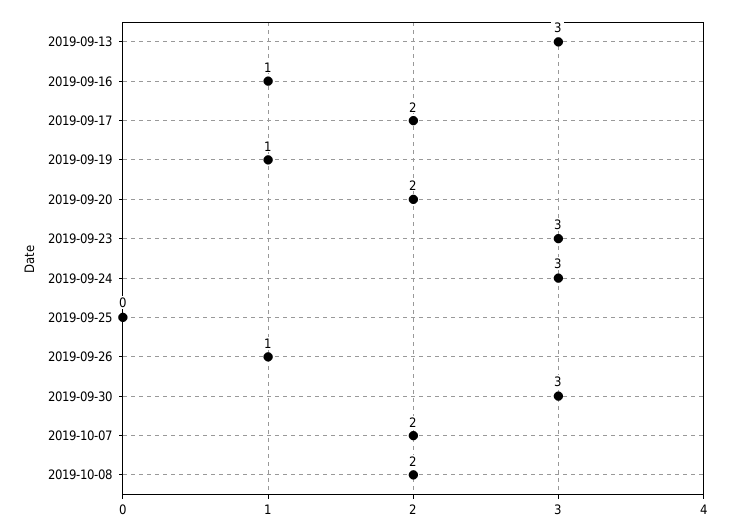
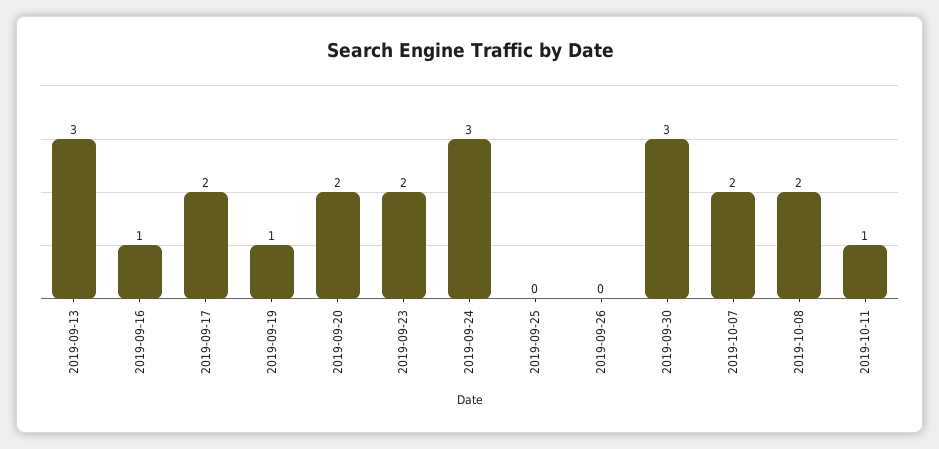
2019-09-23: 3 -> 2
2019-09-26: 1 -> 0
2019-10-11: none -> 1

